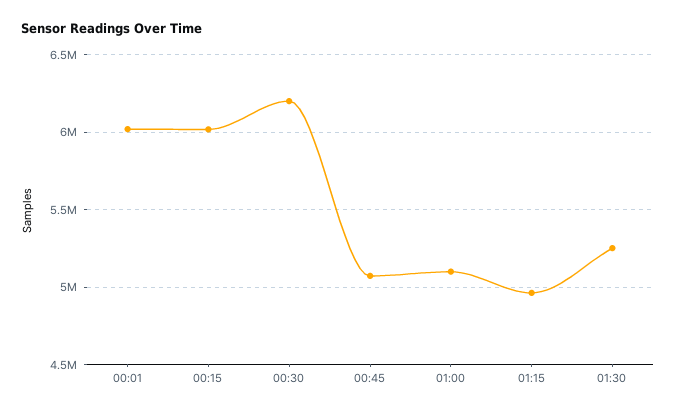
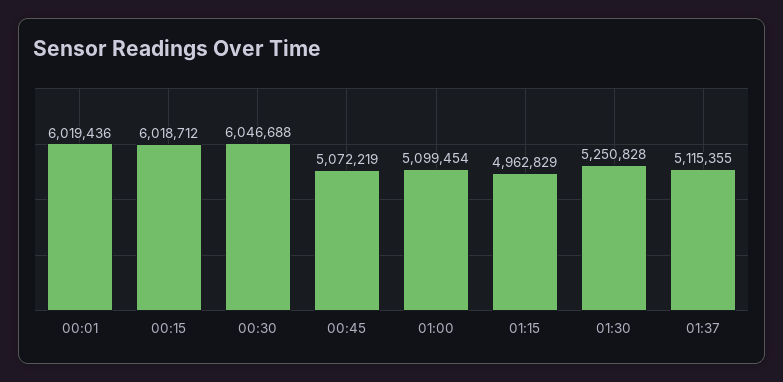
00:30: 6200000 -> 6046688
01:37: none -> 5115355

